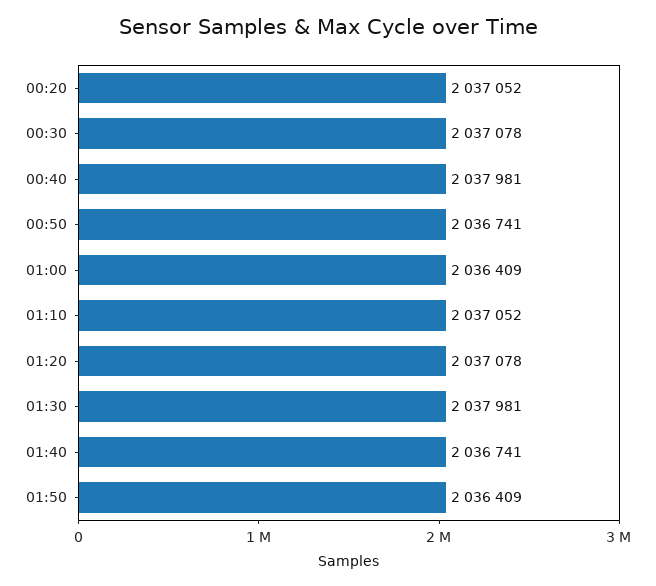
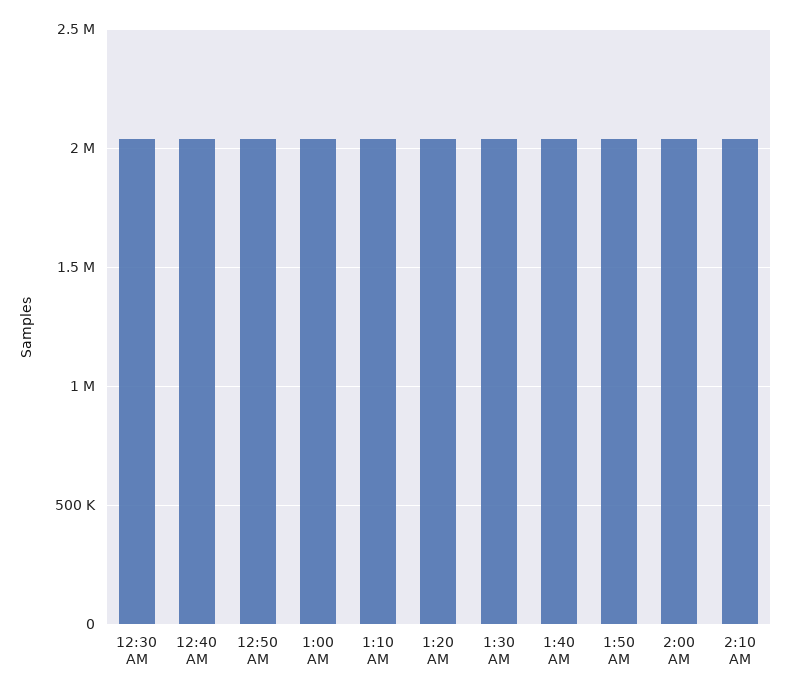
00:20: 2037052 -> none
2:00 AM: none -> 2050000
2:10 AM: none -> 2050000

